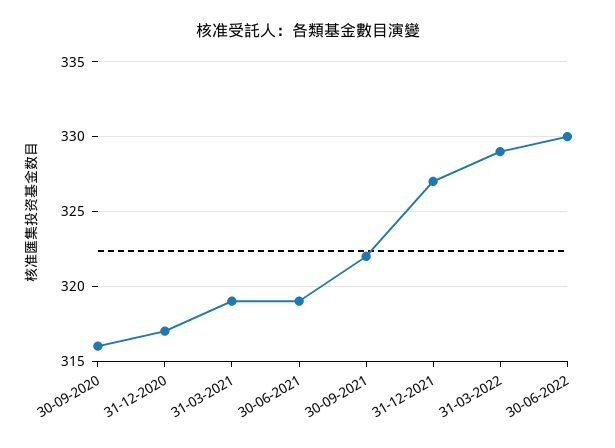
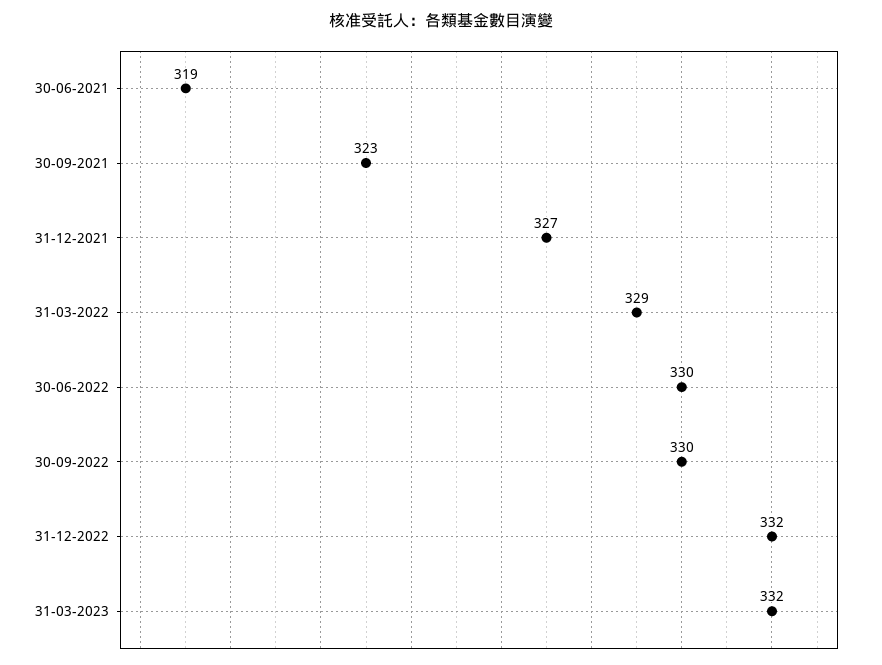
30-09-2020: 316 -> none
31-12-2020: 317 -> none
31-03-2021: 319 -> none
30-09-2021: 322 -> 323
30-09-2022: none -> 330
31-12-2022: none -> 332
31-03-2023: none -> 332

